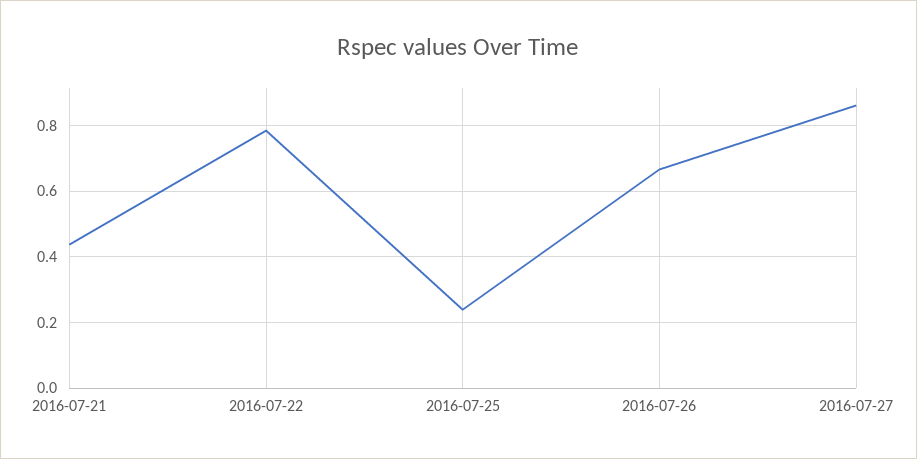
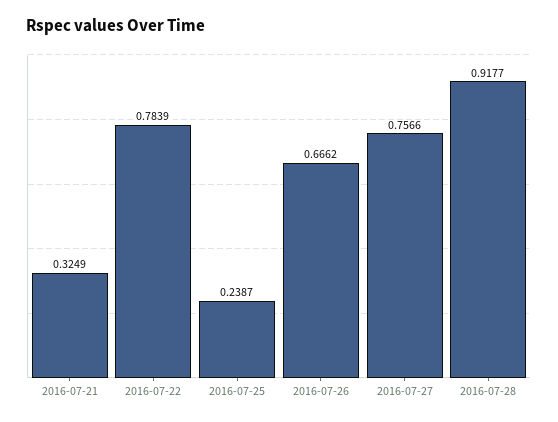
2016-07-21: 0.44 -> 0.3249
2016-07-27: 0.86 -> 0.7566
2016-07-28: none -> 0.9177

